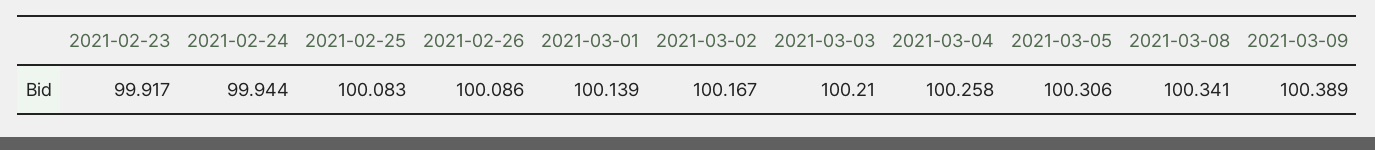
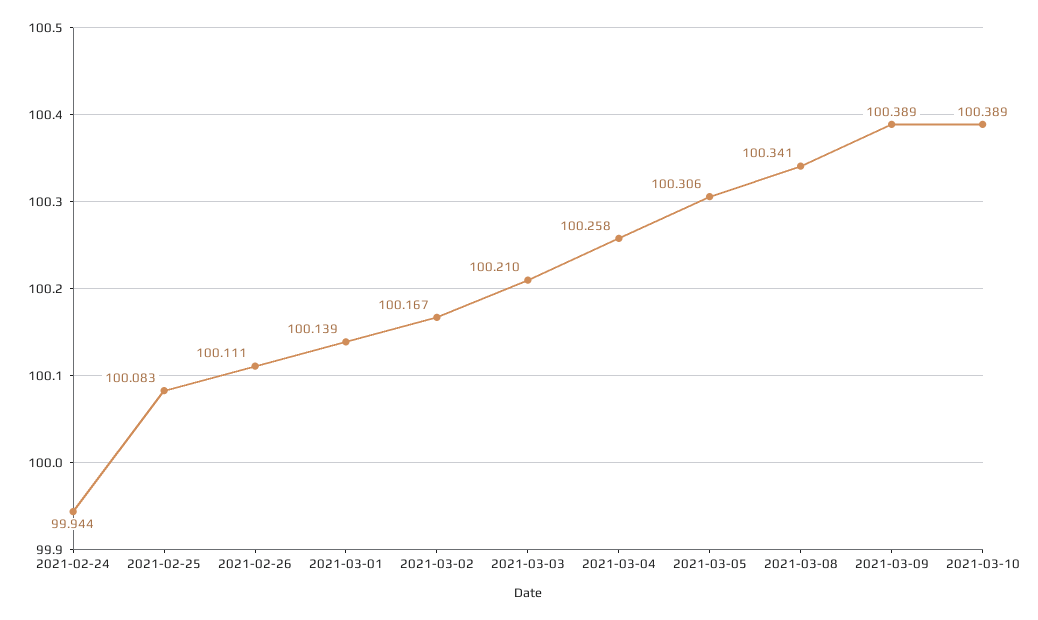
2021-02-23: 99.917 -> none
2021-02-26: 100.086 -> 100.111
2021-03-10: none -> 100.389

